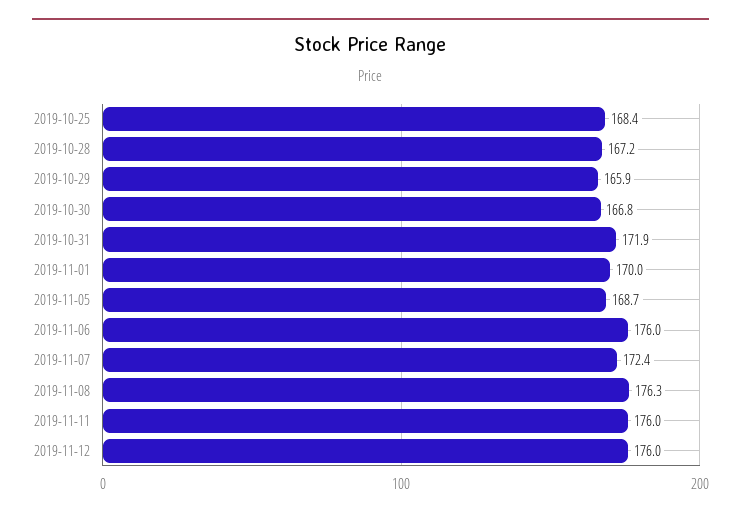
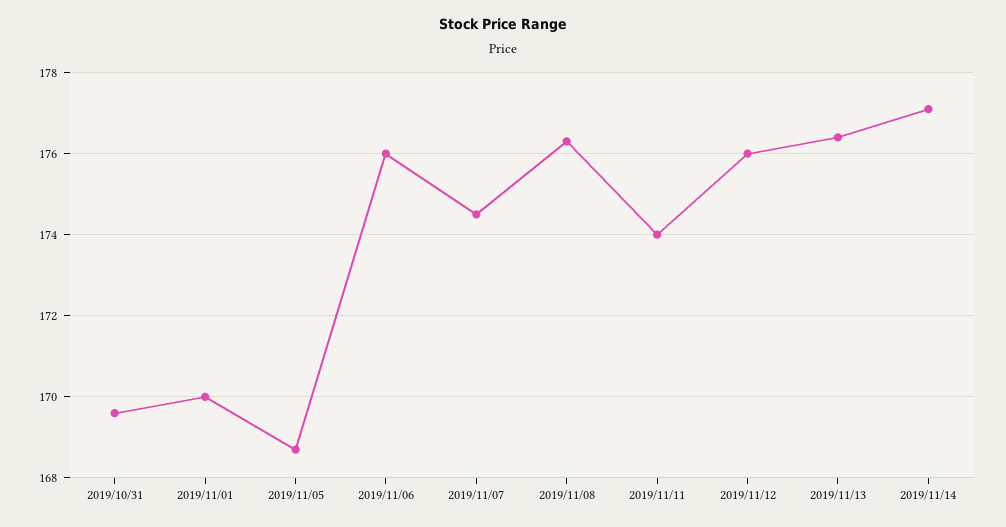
2019-10-25: 168.4 -> none
2019-10-28: 167.2 -> none
2019-10-29: 165.9 -> none
2019-10-30: 166.8 -> none
2019-10-31: 171.9 -> 169.5
2019-11-07: 172.4 -> 174.5
2019-11-11: 176 -> 174
2019/11/13: none -> 176.5
2019/11/14: none -> 177

